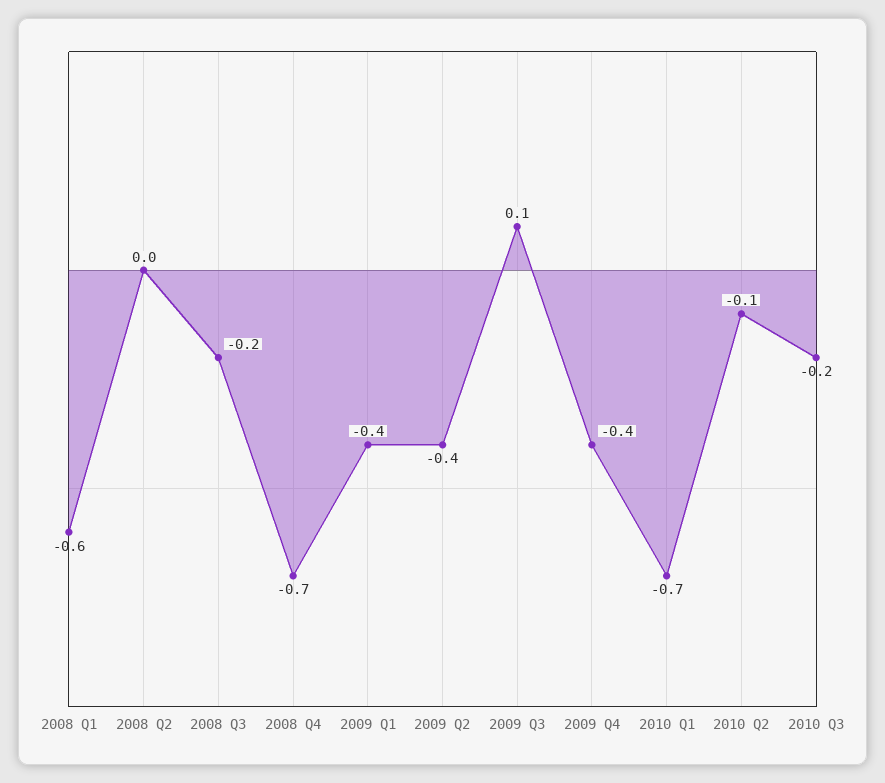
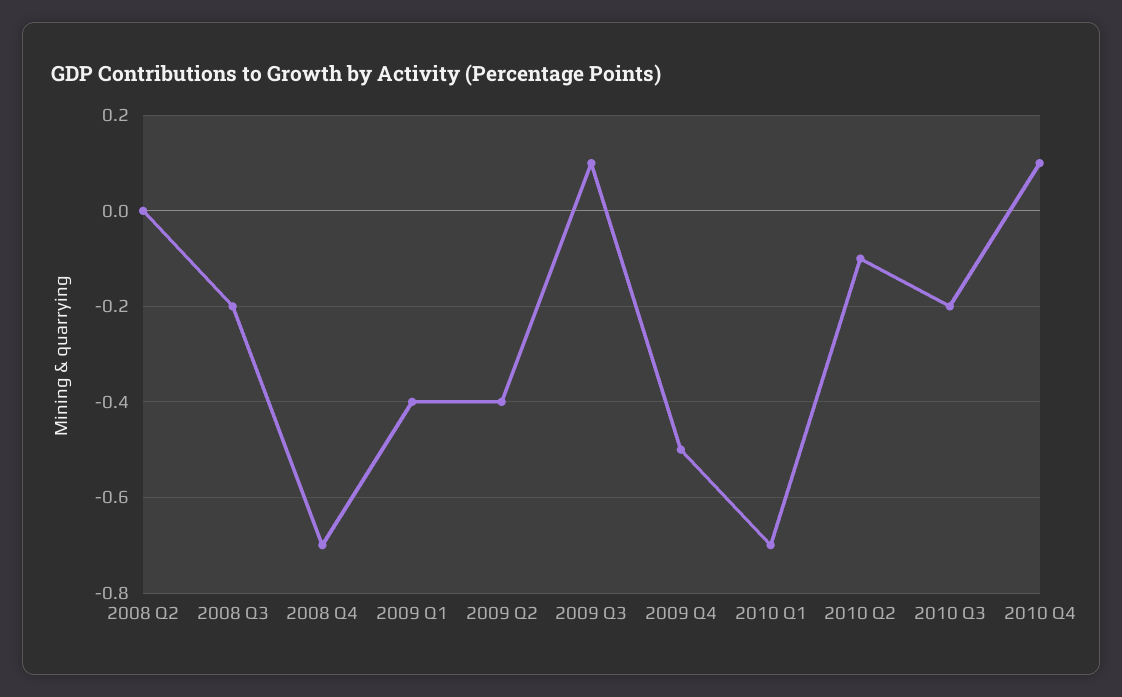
2008 Q1: -0.6 -> none
2009 Q4: -0.4 -> -0.5
2010 Q4: none -> 0.1

